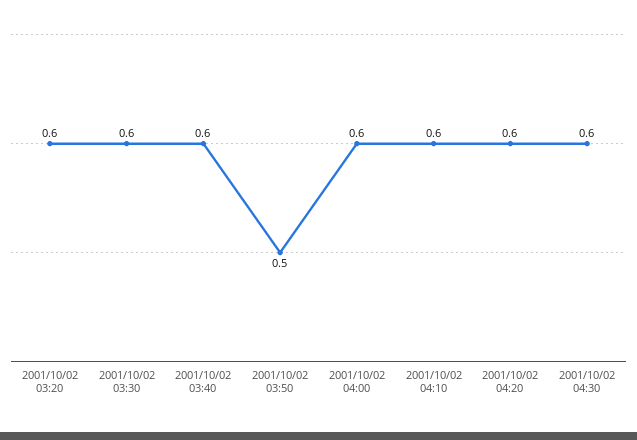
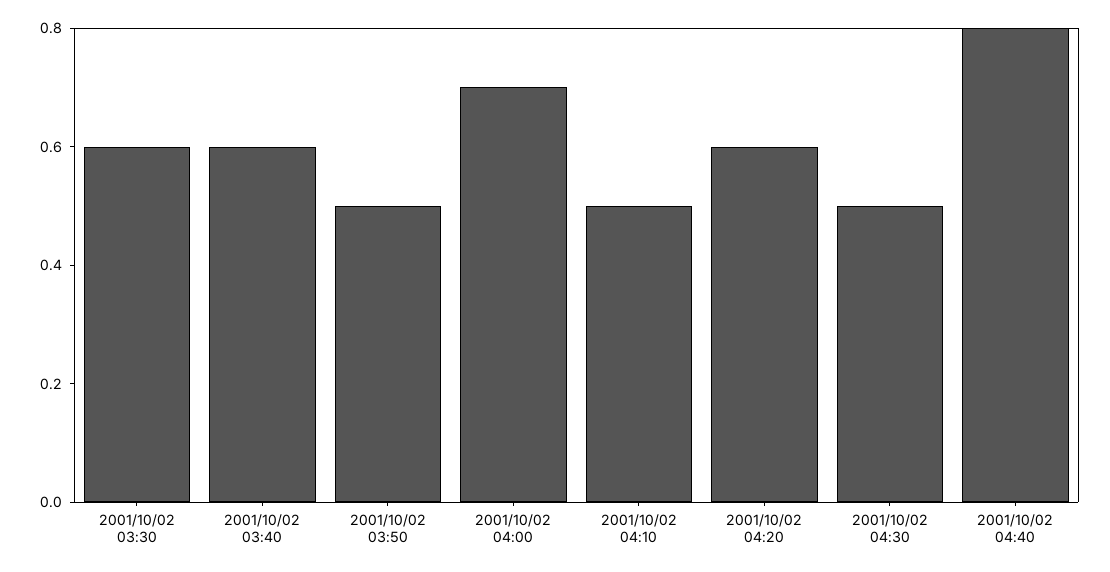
2001/10/02 03:20: 0.6 -> none
2001/10/02 04:00: 0.6 -> 0.7
2001/10/02 04:10: 0.6 -> 0.5
2001/10/02 04:30: 0.6 -> 0.5
2001/10/02 04:40: none -> 0.8

